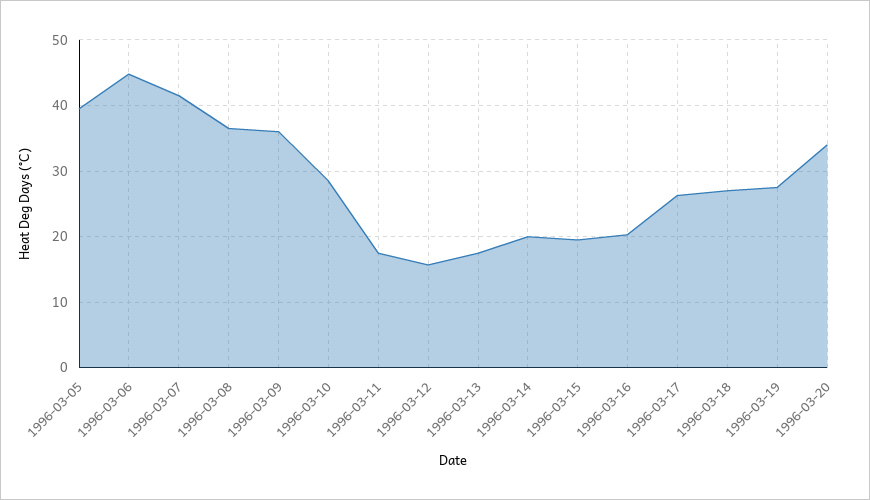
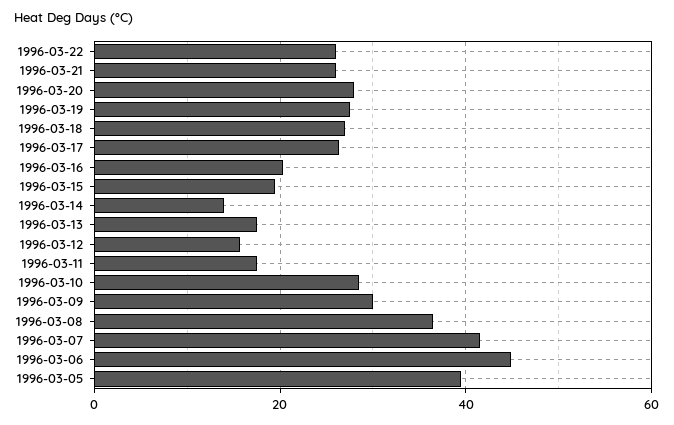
1996-03-09: 36 -> 30
1996-03-14: 20 -> 14
1996-03-20: 34 -> 28
1996-03-22: none -> 26
1996-03-21: none -> 26

